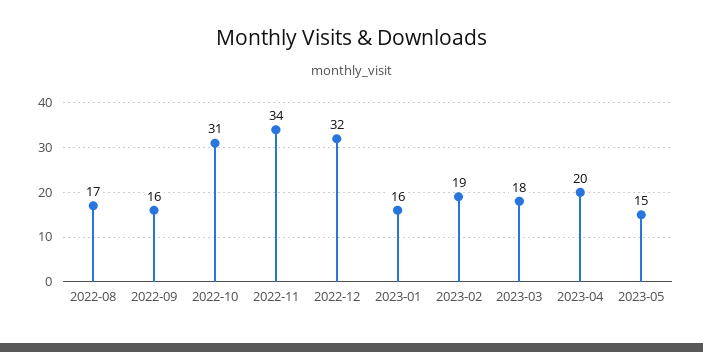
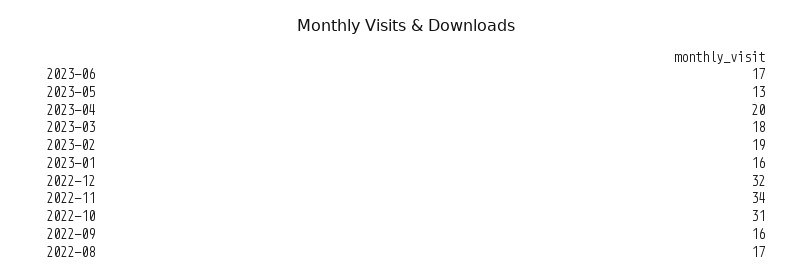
2023-05: 15 -> 13
2023-06: none -> 17

